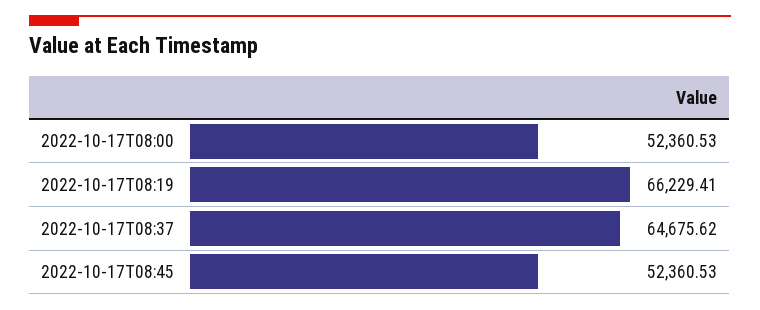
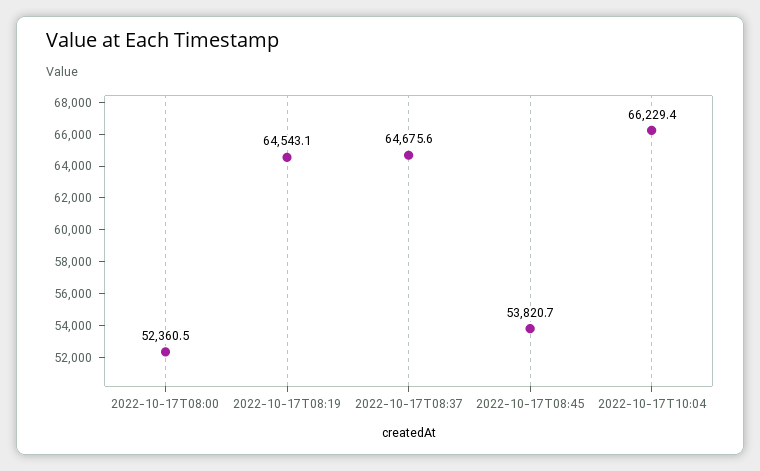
2022-10-17T08:19: 66229.41 -> 64543.1
2022-10-17T08:45: 52360.53 -> 53820.7
2022-10-17T10:04: none -> 66229.4

